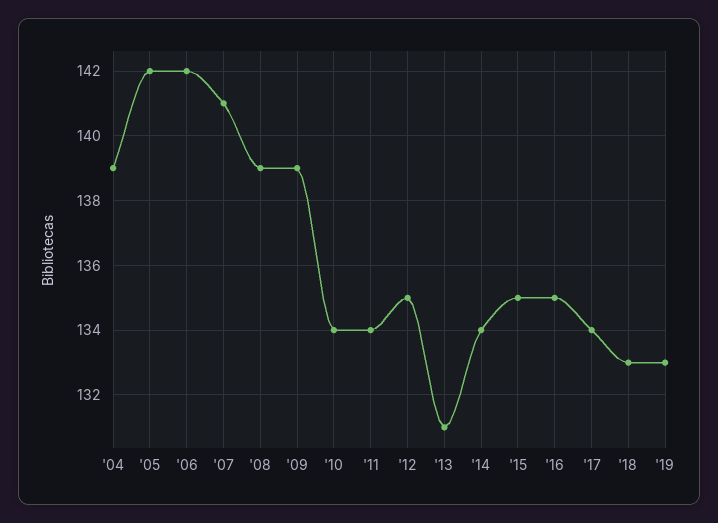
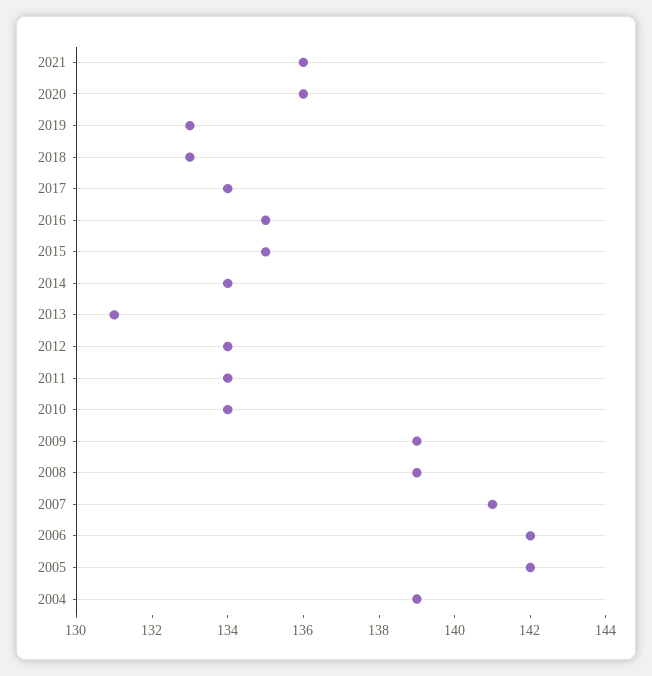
'12: 135 -> 134
2021: none -> 136
2020: none -> 136

